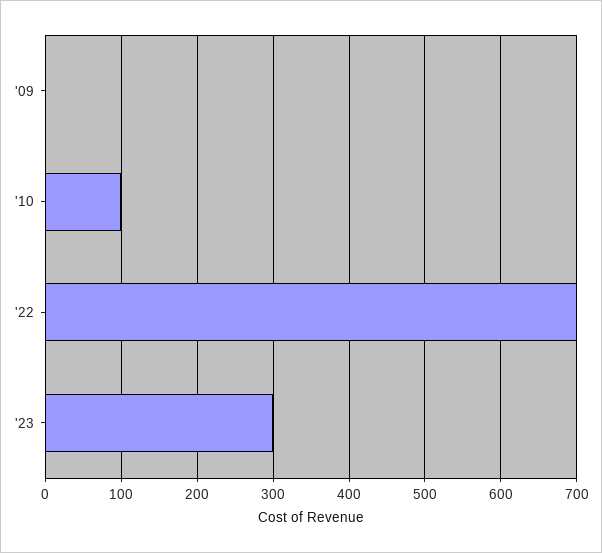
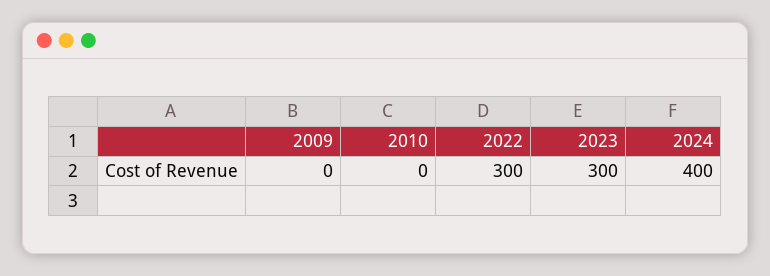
'10: 100 -> 0
'22: 700 -> 300
2024: none -> 400

